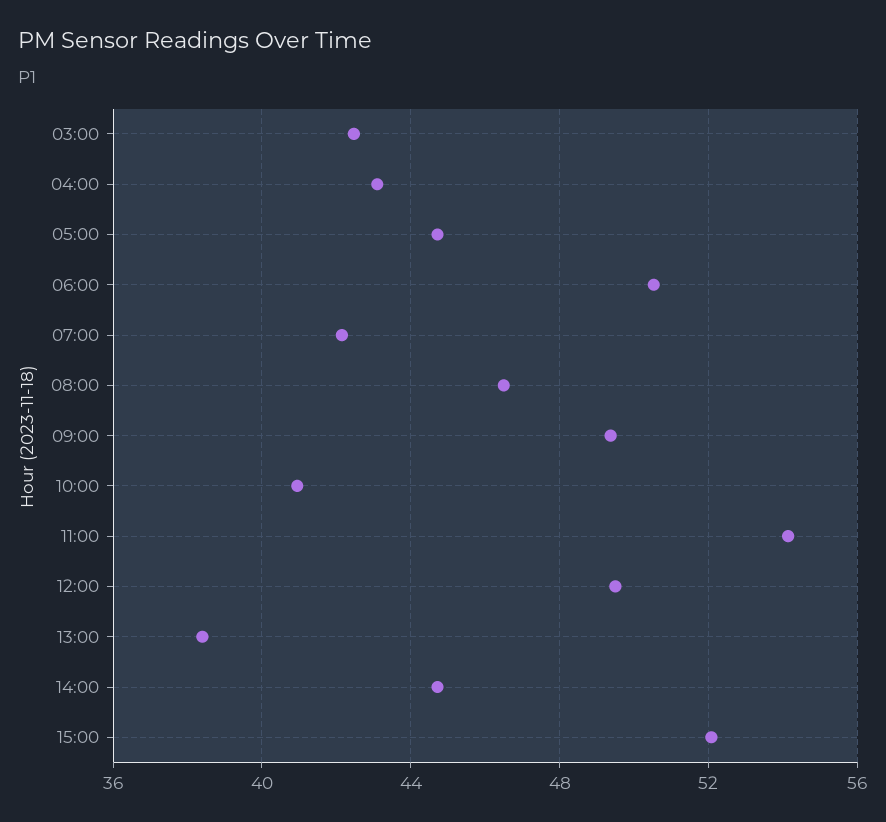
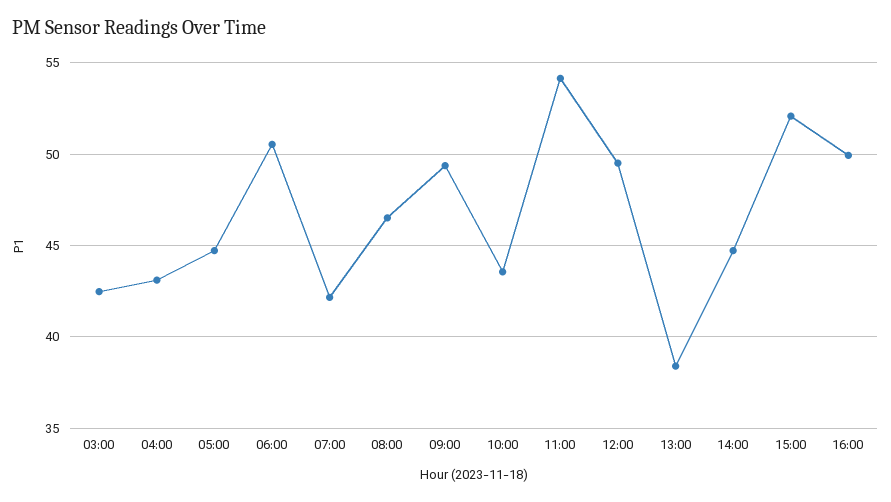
10:00: 41 -> 43.5
16:00: none -> 50

